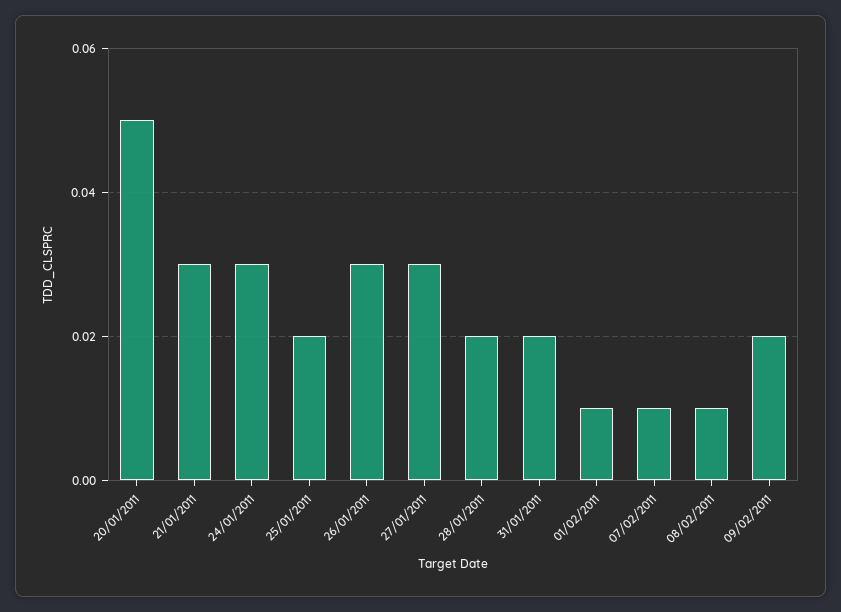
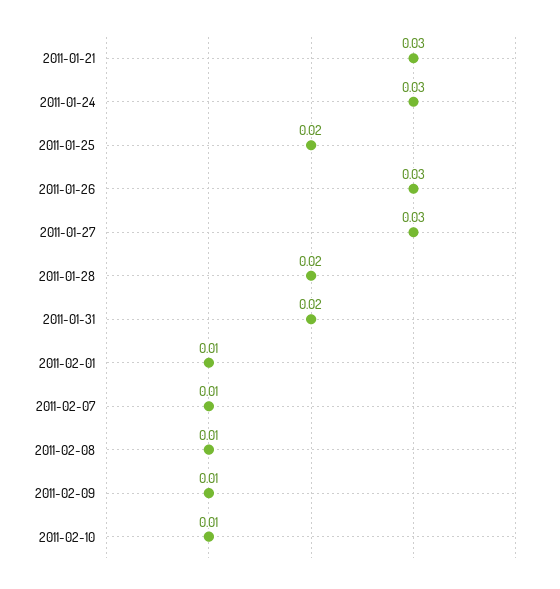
20/01/2011: 0.05 -> none
09/02/2011: 0.02 -> 0.01
2011-02-10: none -> 0.01

